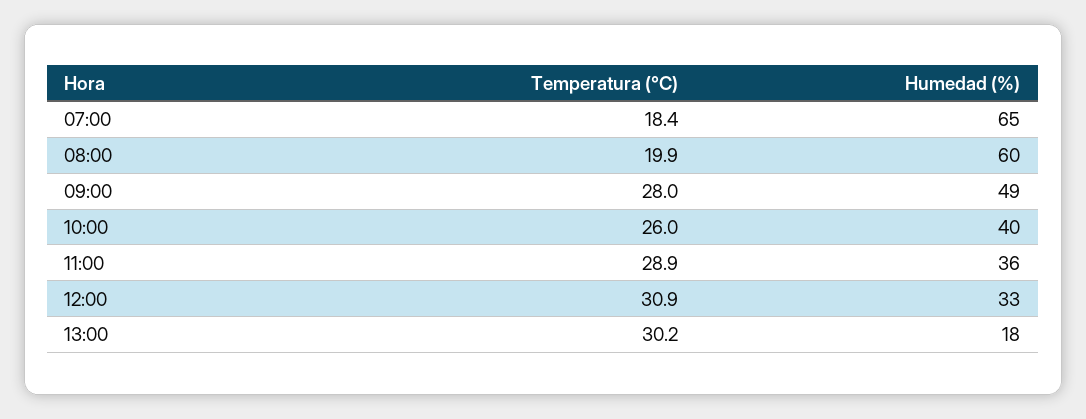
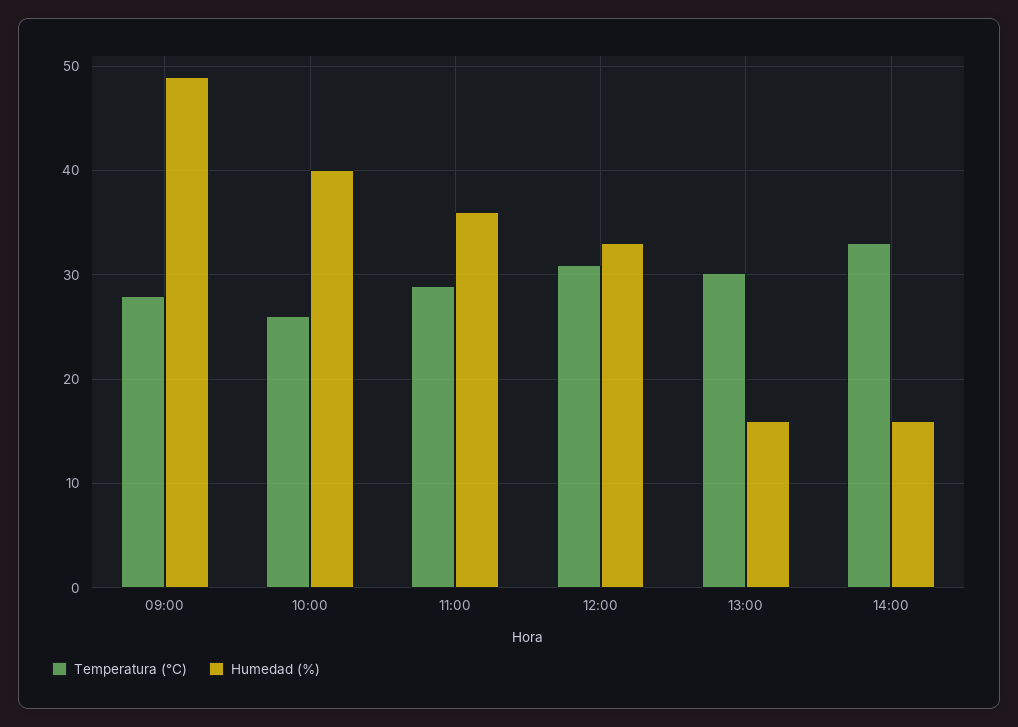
Temperatura (°C), 07:00: 18.4 -> none
Humedad (%), 07:00: 65 -> none
Temperatura (°C), 08:00: 19.9 -> none
Humedad (%), 08:00: 60 -> none
Humedad (%), 13:00: 18 -> 16
Temperatura (°C), 14:00: none -> 33
Humedad (%), 14:00: none -> 16

